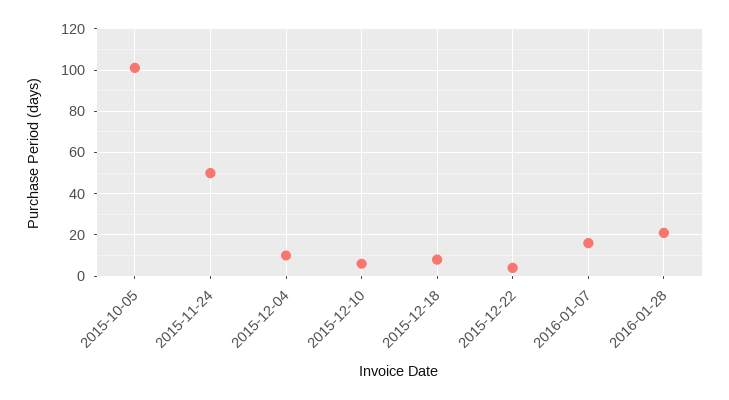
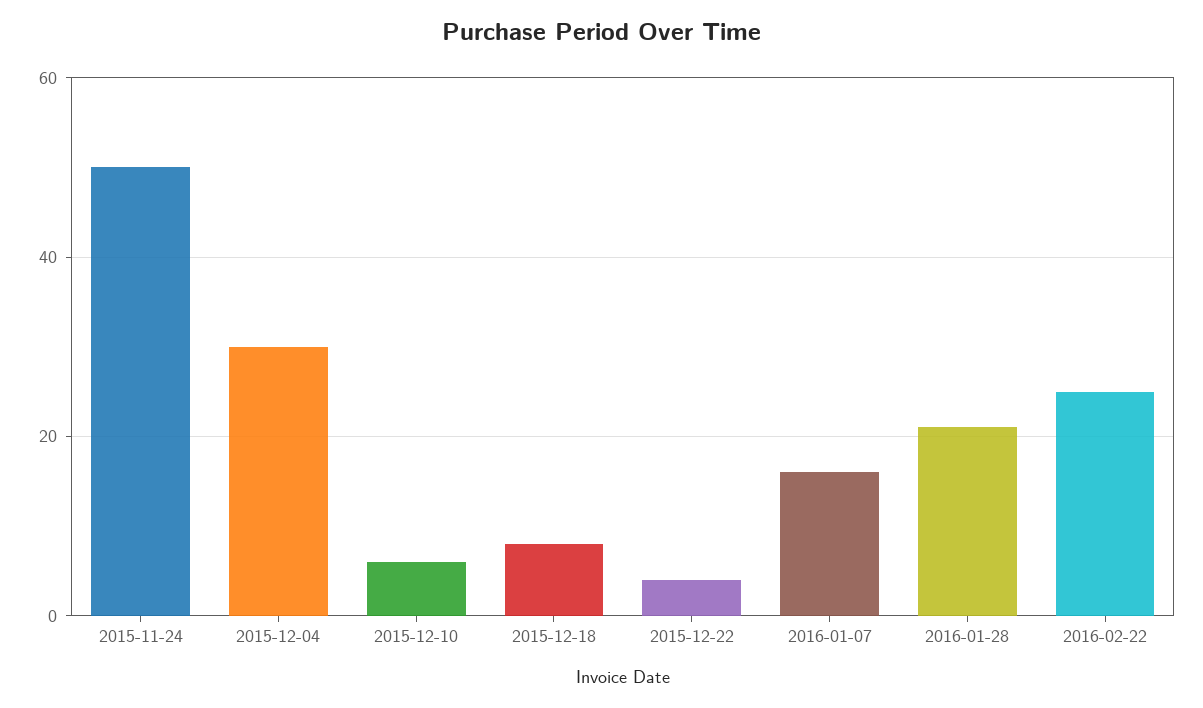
2015-10-05: 100 -> none
2015-12-04: 10 -> 30
2016-02-22: none -> 25

